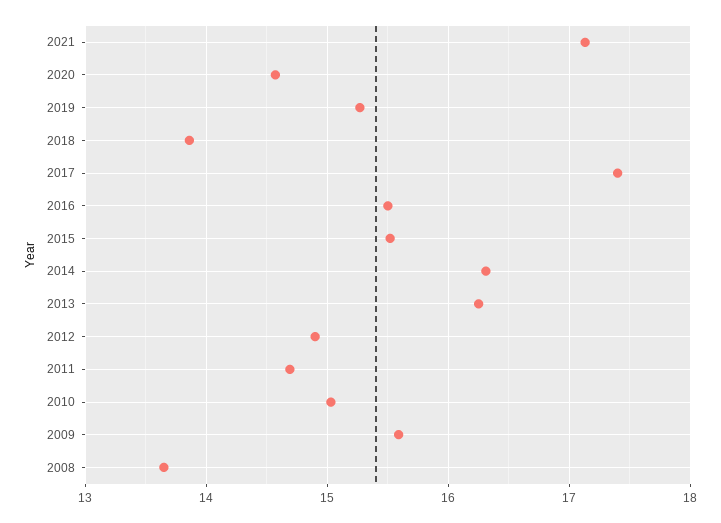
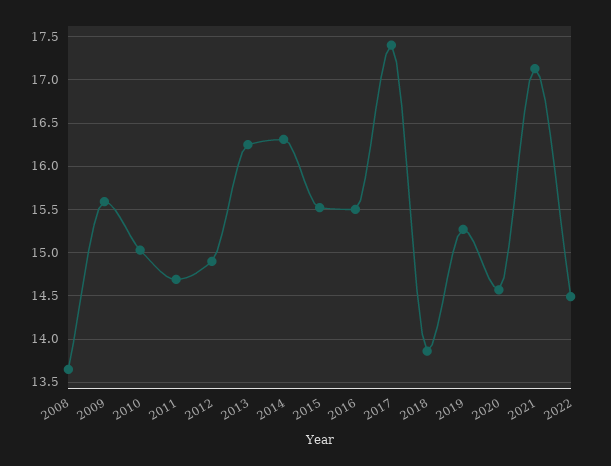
2022: none -> 14.5

